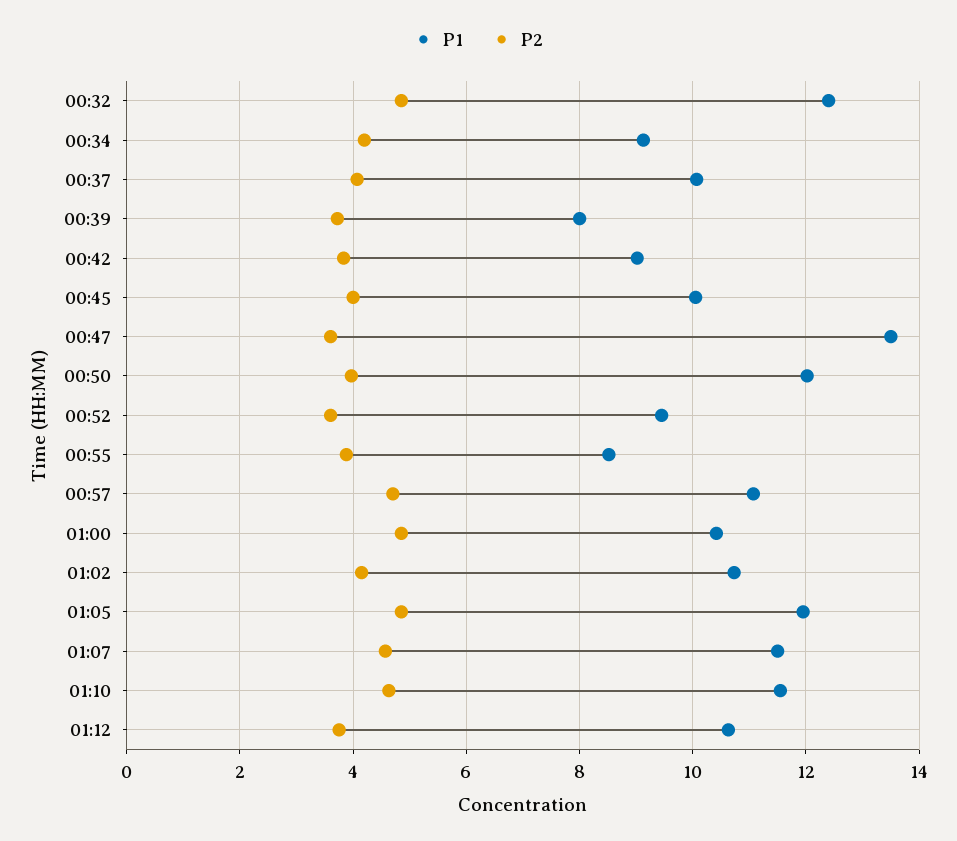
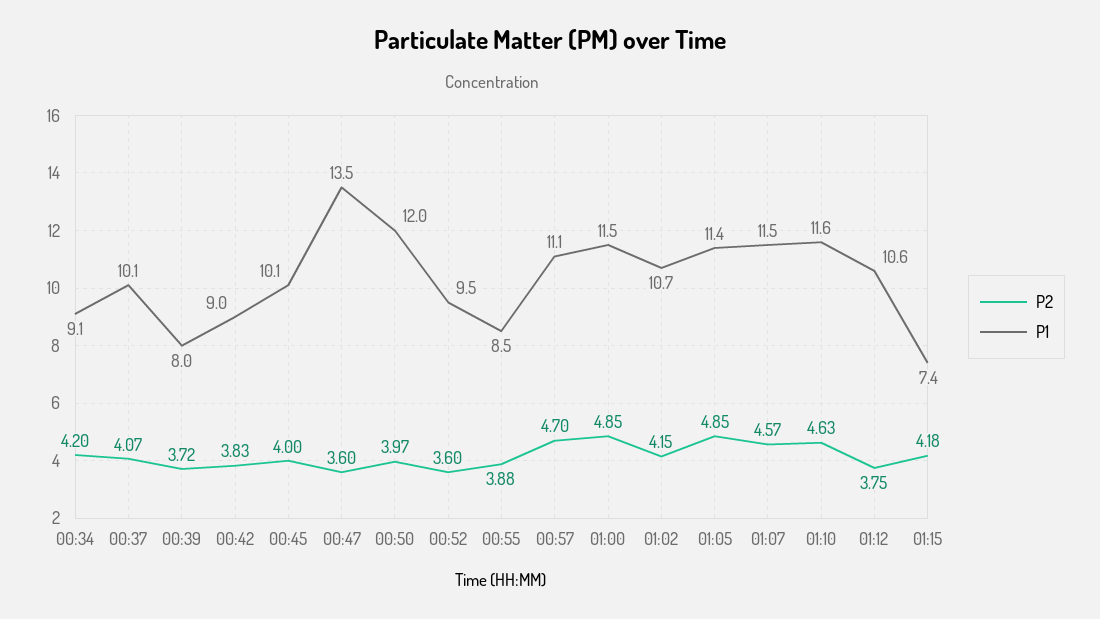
P1, 00:32: 12.4 -> none
P2, 00:32: 4.8 -> none
P1, 01:00: 10.4 -> 11.5
P1, 01:05: 12 -> 11.4
P2, 01:15: none -> 4.18
P1, 01:15: none -> 7.4

